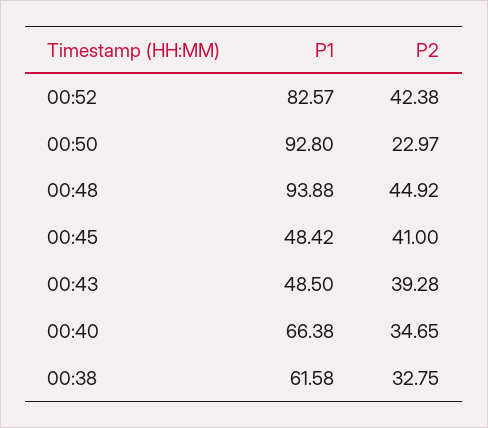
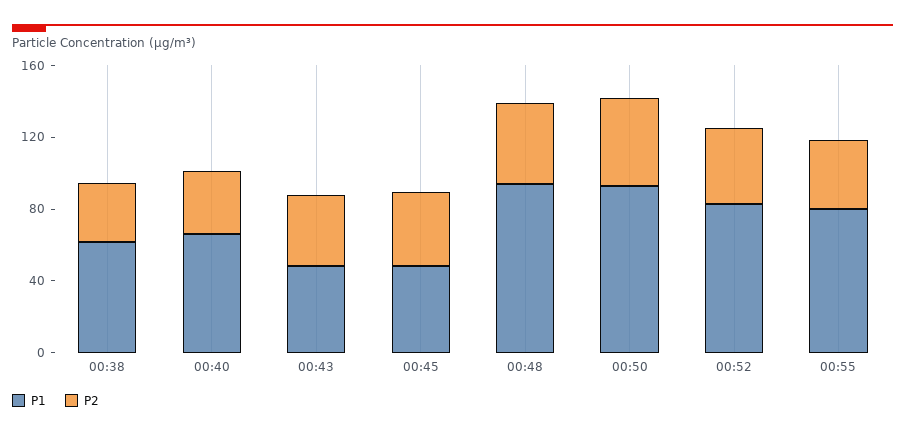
P2, 00:50: 22.97 -> 50
P1, 00:55: none -> 80
P2, 00:55: none -> 40

